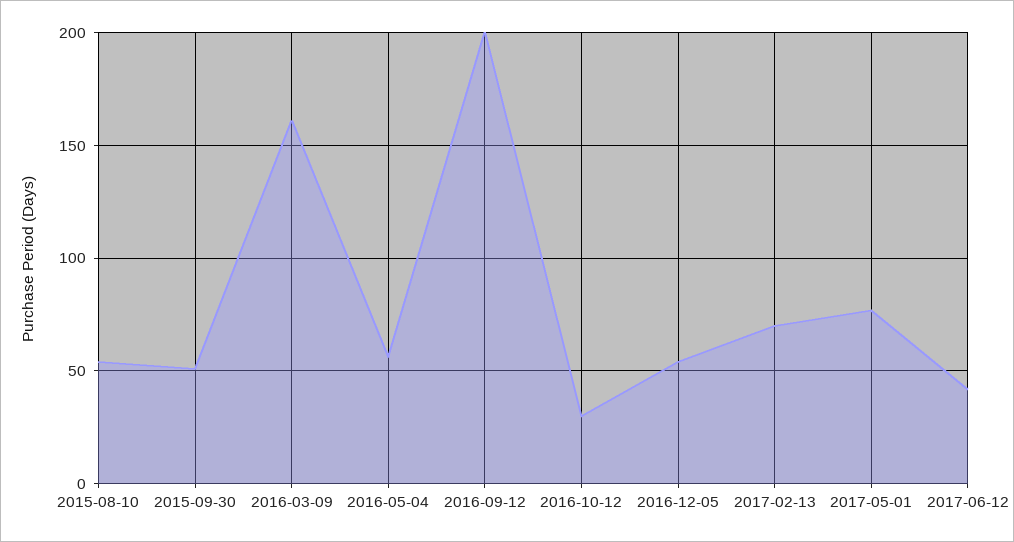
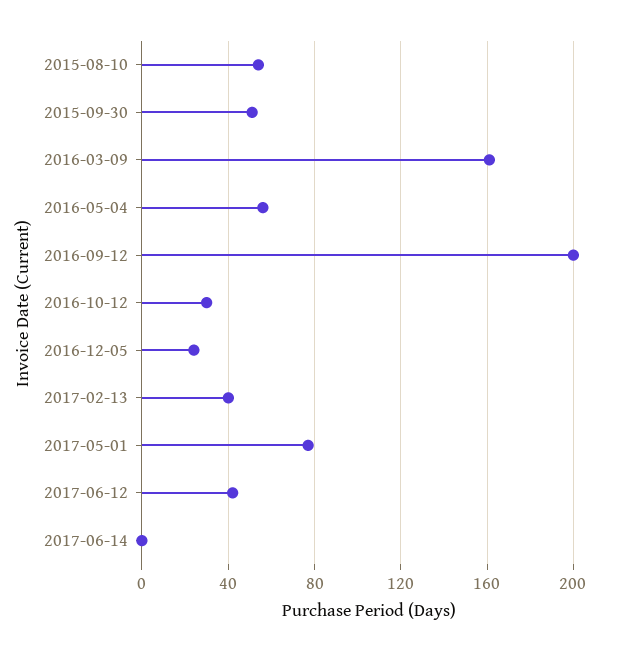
2016-12-05: 55 -> 25
2017-02-13: 70 -> 40
2017-06-14: none -> 0

